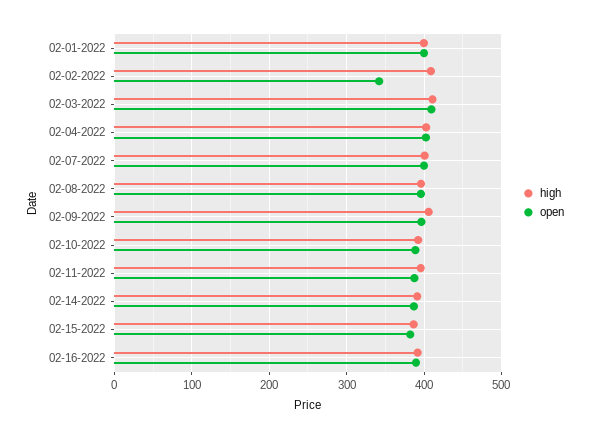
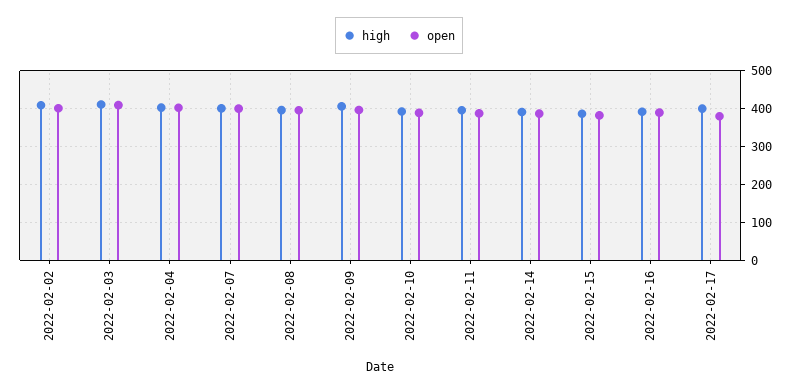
high, 02-01-2022: 400 -> none
open, 02-01-2022: 400 -> none
open, 02-02-2022: 340 -> 400
high, 2022-02-17: none -> 400
open, 2022-02-17: none -> 380

